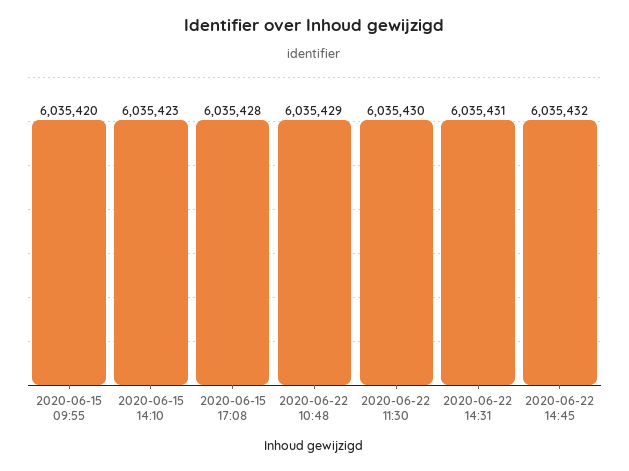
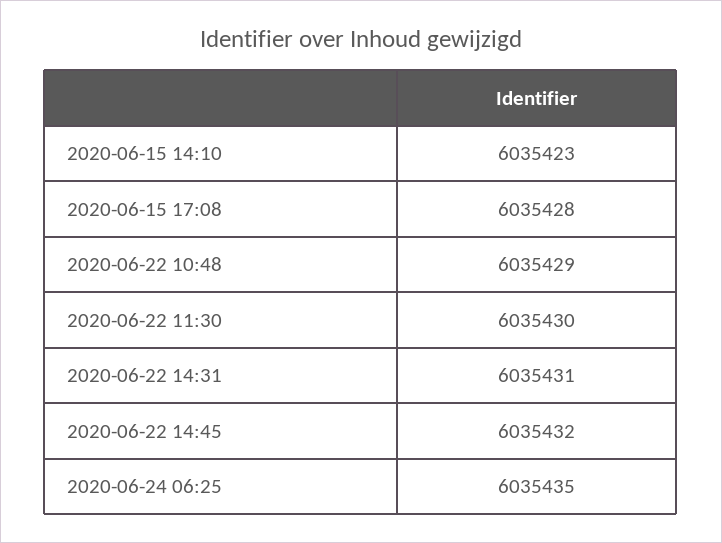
2020-06-15 09:55: 6035420 -> none
2020-06-24 06:25: none -> 6035435

